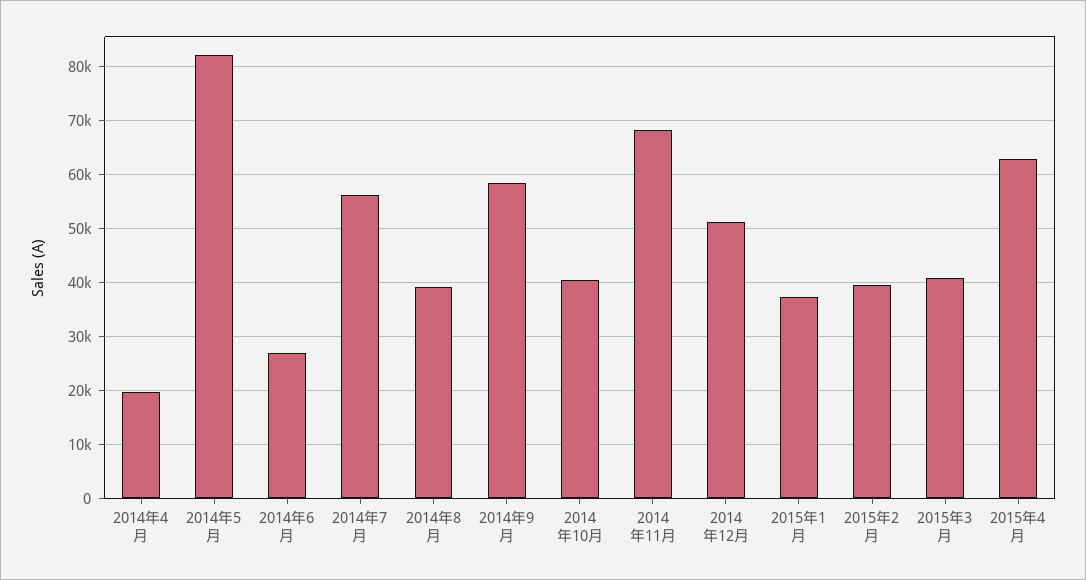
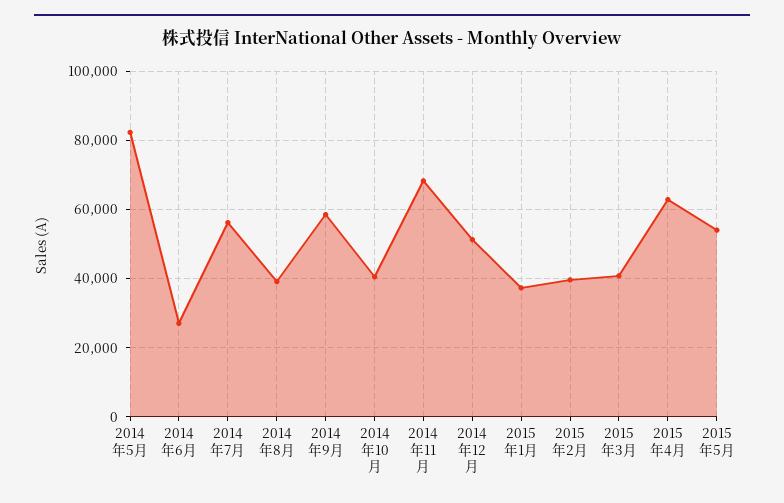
2014年4月: 20000 -> none
2015年5月: none -> 54000

